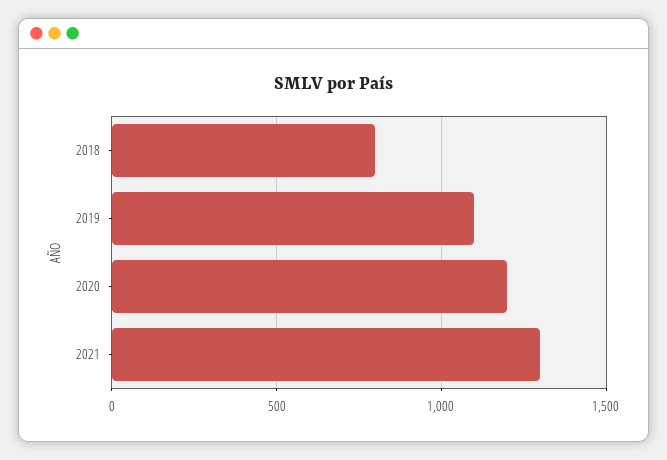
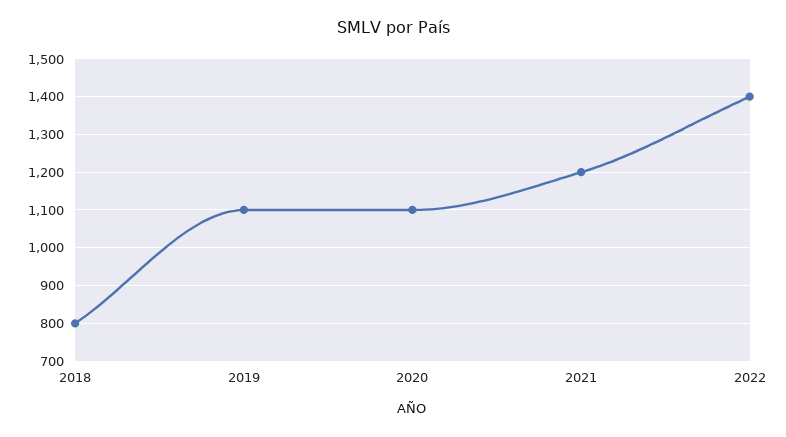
2020: 1200 -> 1100
2021: 1300 -> 1200
2022: none -> 1400

